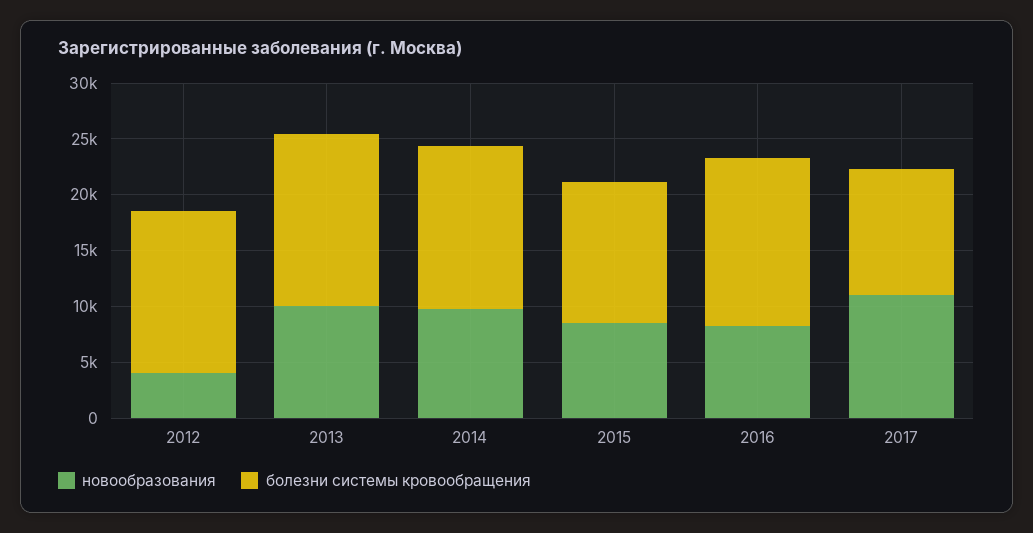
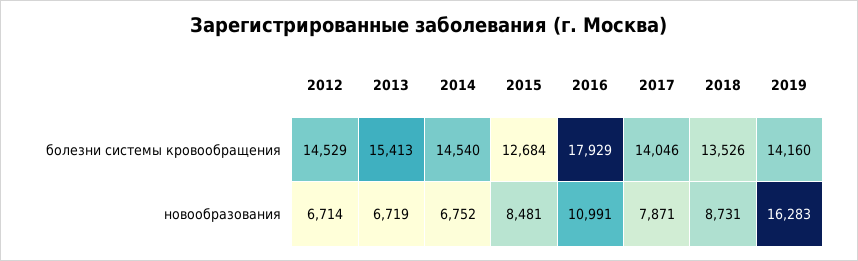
новообразования, 2012: 4000 -> 6714
новообразования, 2013: 10000 -> 6719
новообразования, 2014: 10000 -> 6752
новообразования, 2016: 8000 -> 10991
болезни системы кровообращения, 2016: 15000 -> 17929
новообразования, 2017: 11000 -> 7871
болезни системы кровообращения, 2017: 11000 -> 14046
болезни системы кровообращения, 2018: none -> 13526
болезни системы кровообращения, 2019: none -> 14160
новообразования, 2018: none -> 8731
новообразования, 2019: none -> 16283

